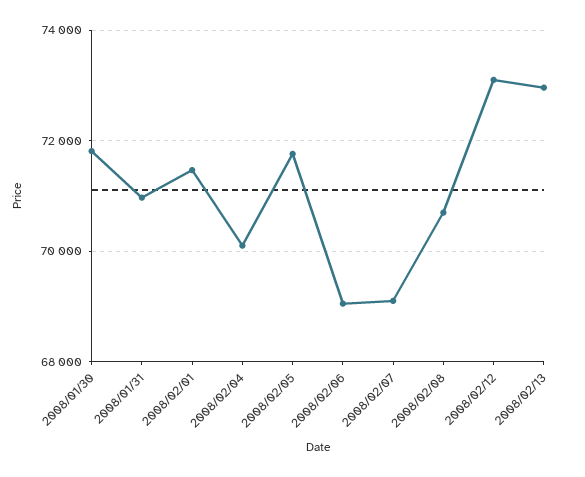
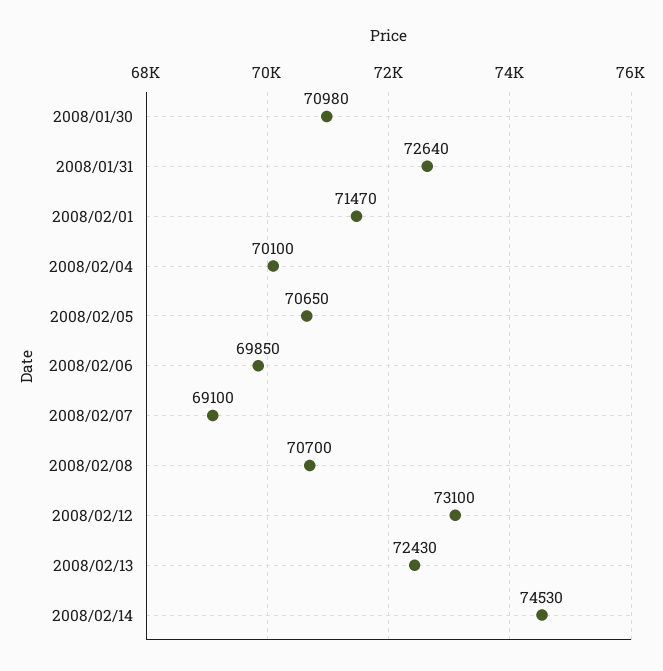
2008/01/30: 71800 -> 70980
2008/01/31: 71000 -> 72640
2008/02/05: 71800 -> 70650
2008/02/06: 69000 -> 69850
2008/02/13: 73000 -> 72430
2008/02/14: none -> 74530

